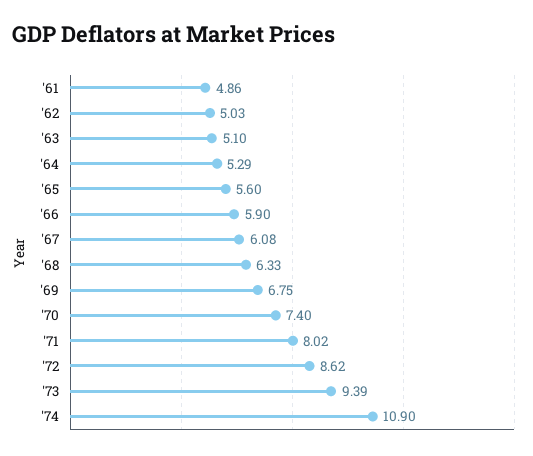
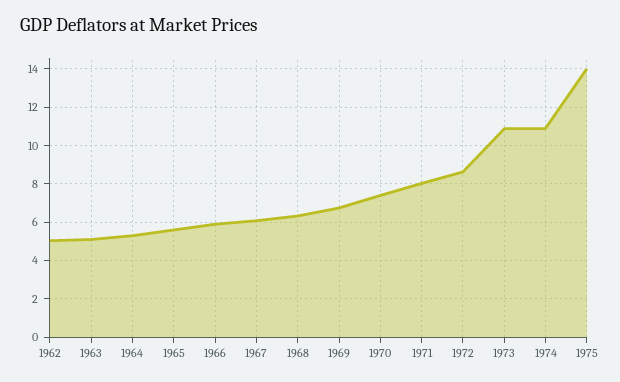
'61: 4.86 -> none
'73: 9.39 -> 11
1975: none -> 14

